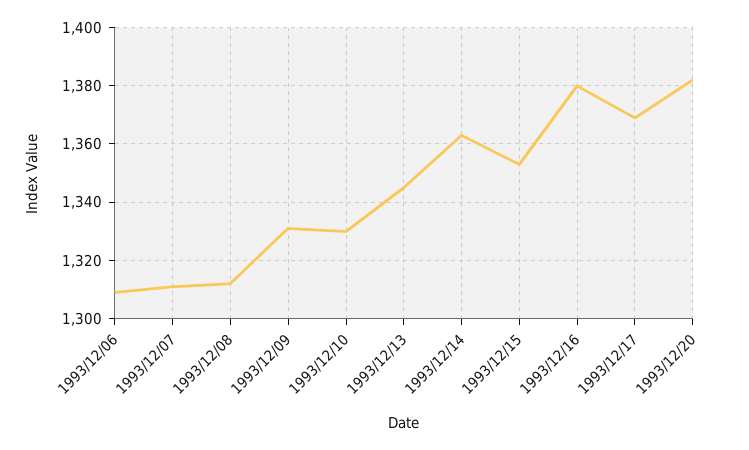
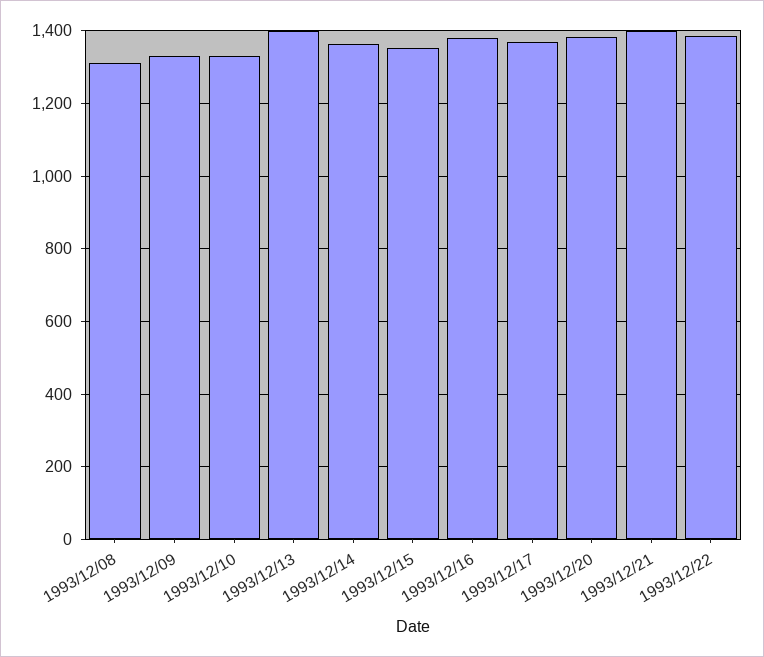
1993/12/06: 1310 -> none
1993/12/07: 1310 -> none
1993/12/13: 1345 -> 1400
1993/12/21: none -> 1400
1993/12/22: none -> 1380

